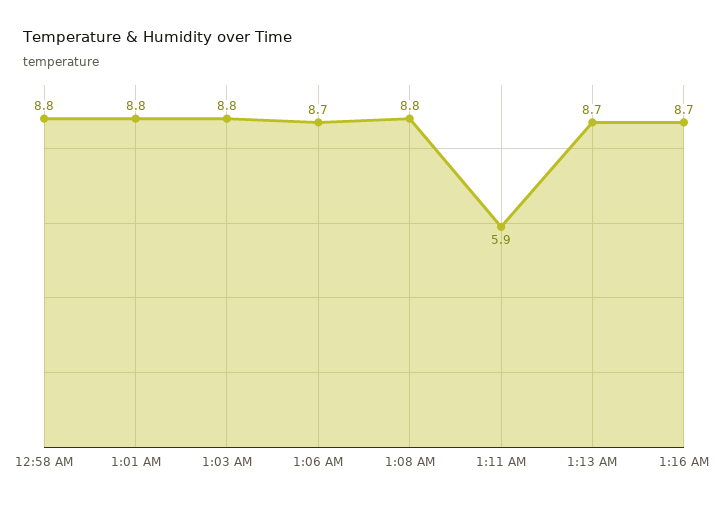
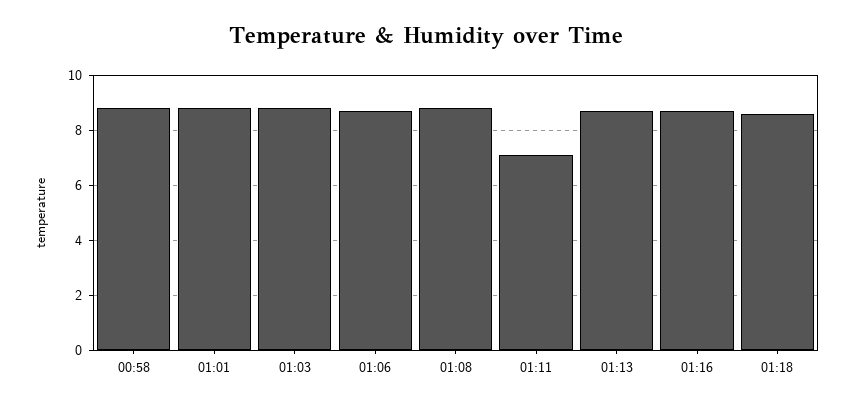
1:11 AM: 5.9 -> 7
01:18: none -> 8.5

